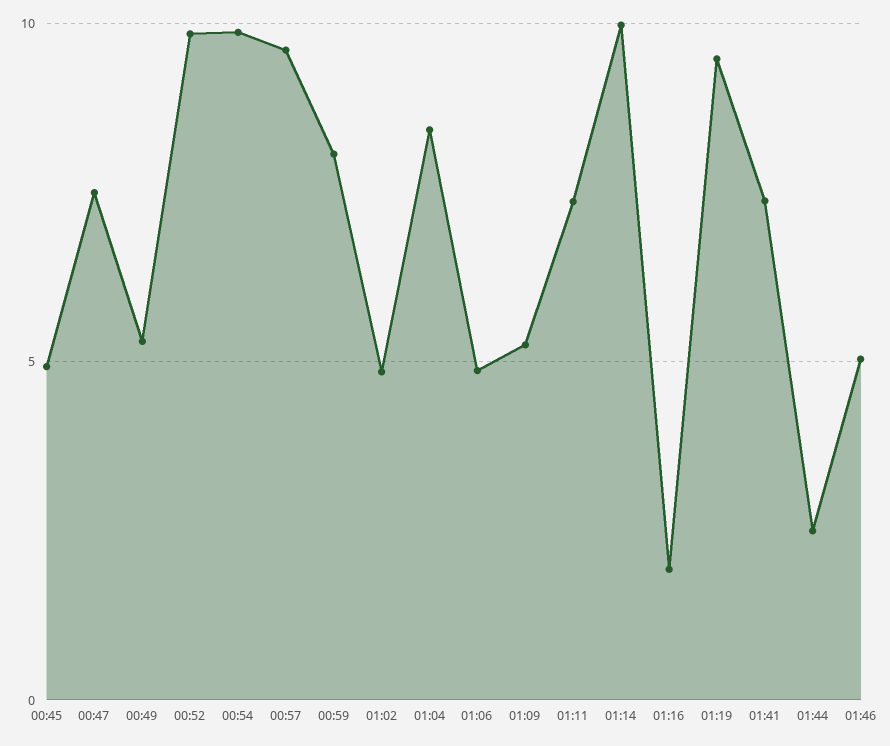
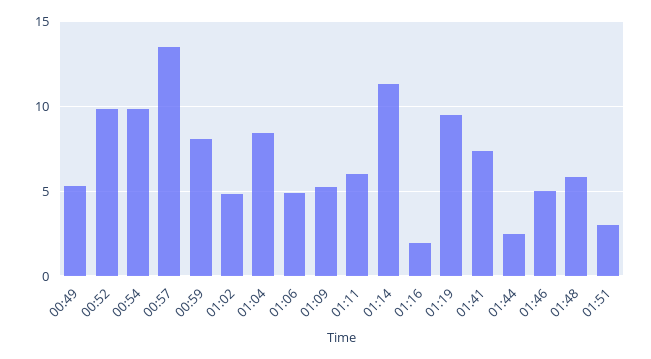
00:45: 5 -> none
00:47: 7.5 -> none
00:57: 9.5 -> 13.5
01:11: 7.5 -> 6
01:14: 10 -> 11.5
01:48: none -> 6
01:51: none -> 3

